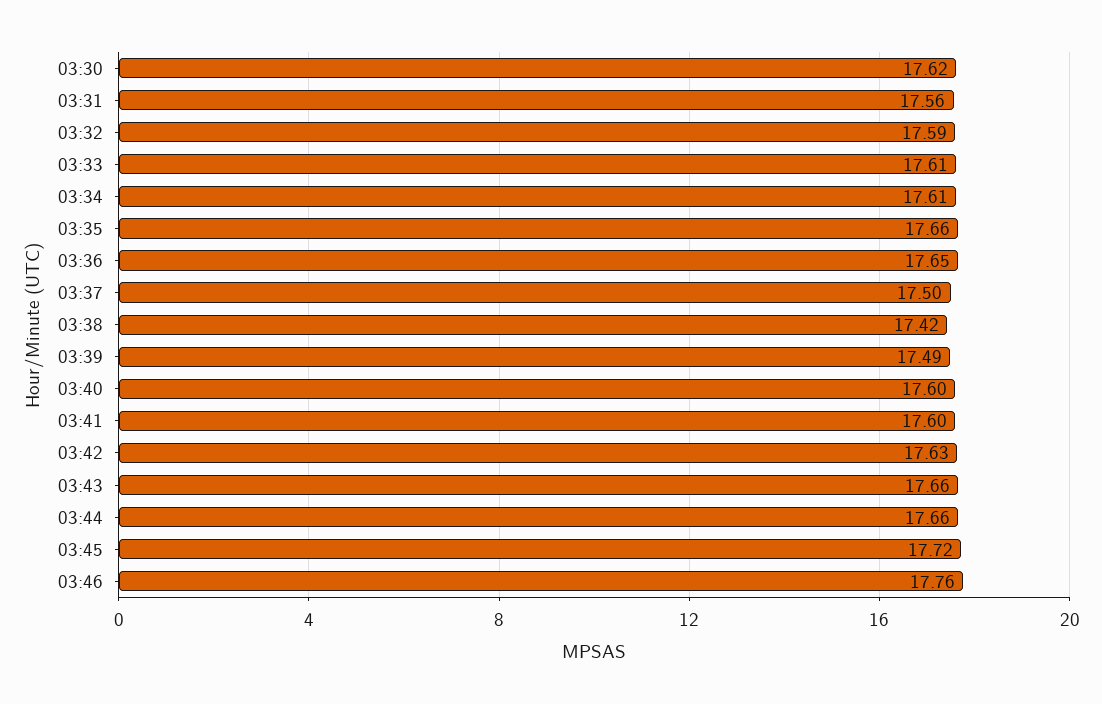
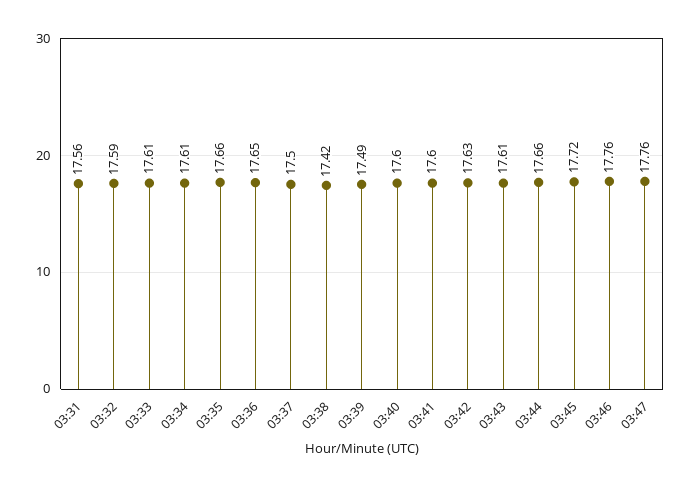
03:30: 17.62 -> none
03:43: 17.66 -> 17.61
03:47: none -> 17.76

